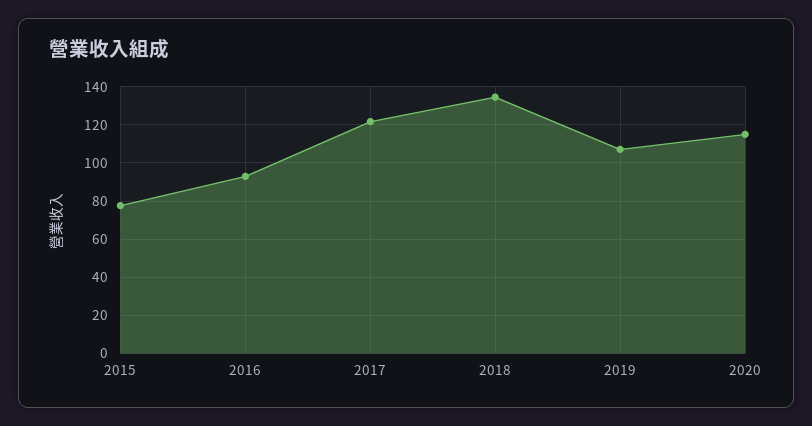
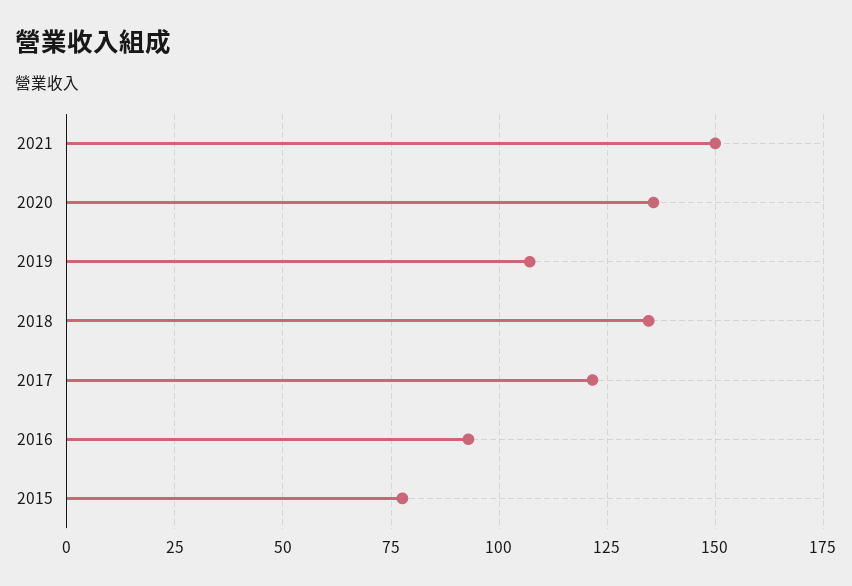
2020: 115 -> 135
2021: none -> 150

